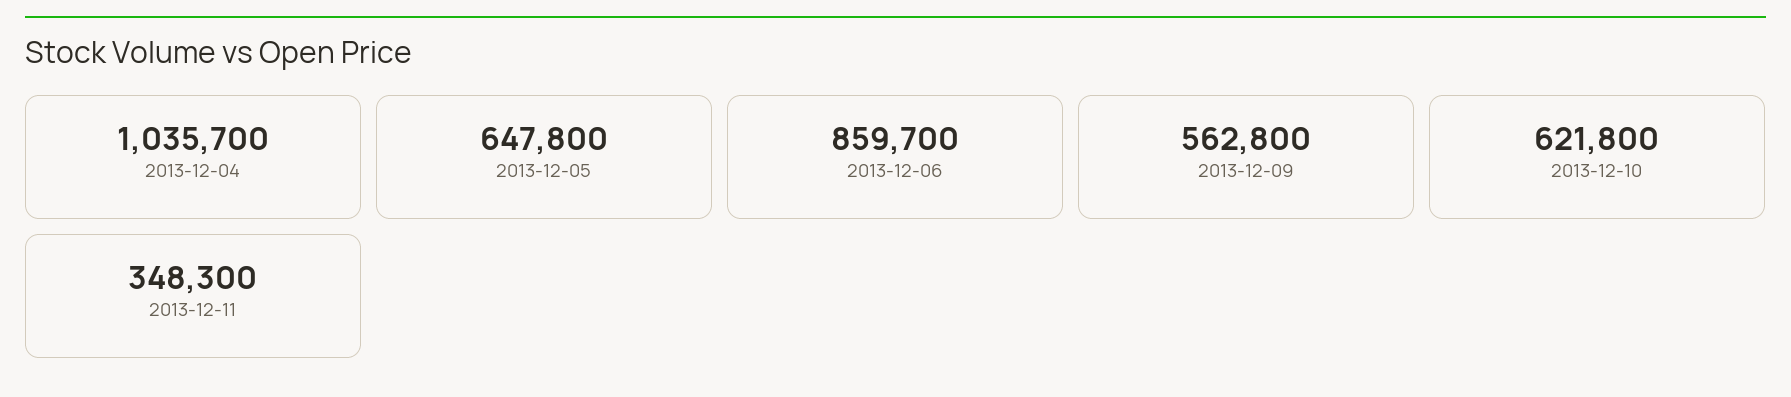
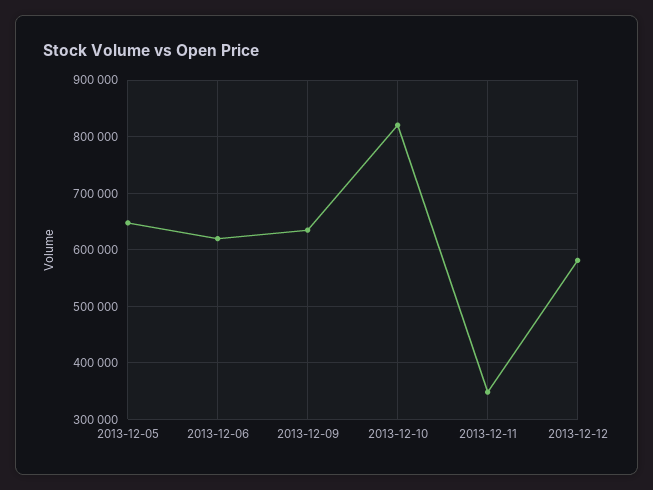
2013-12-04: 1035700 -> none
2013-12-06: 859700 -> 620000
2013-12-09: 562800 -> 640000
2013-12-10: 621800 -> 820000
2013-12-12: none -> 580000

